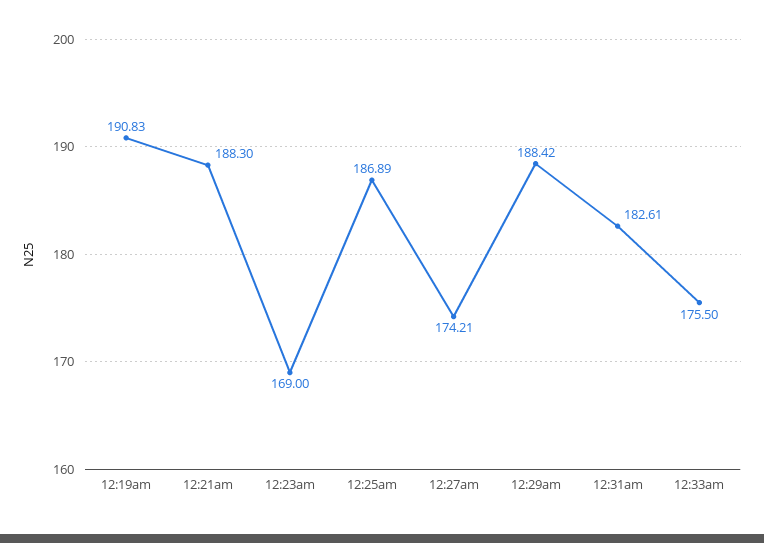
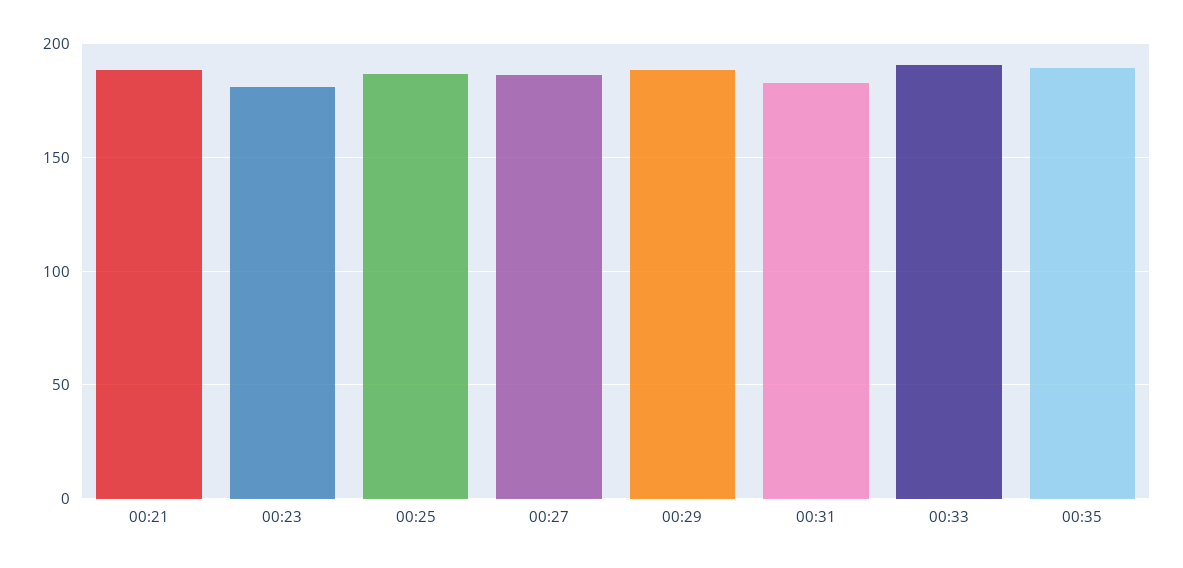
12:19am: 190.83 -> none
12:23am: 169 -> 180
12:27am: 174.21 -> 185
12:33am: 175.5 -> 190
00:35: none -> 190

